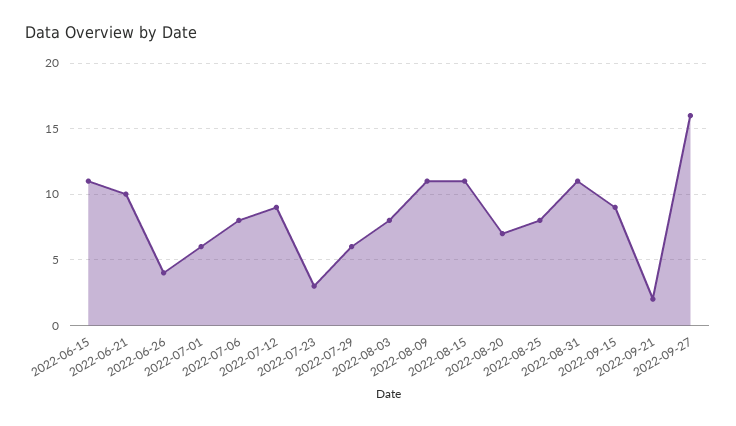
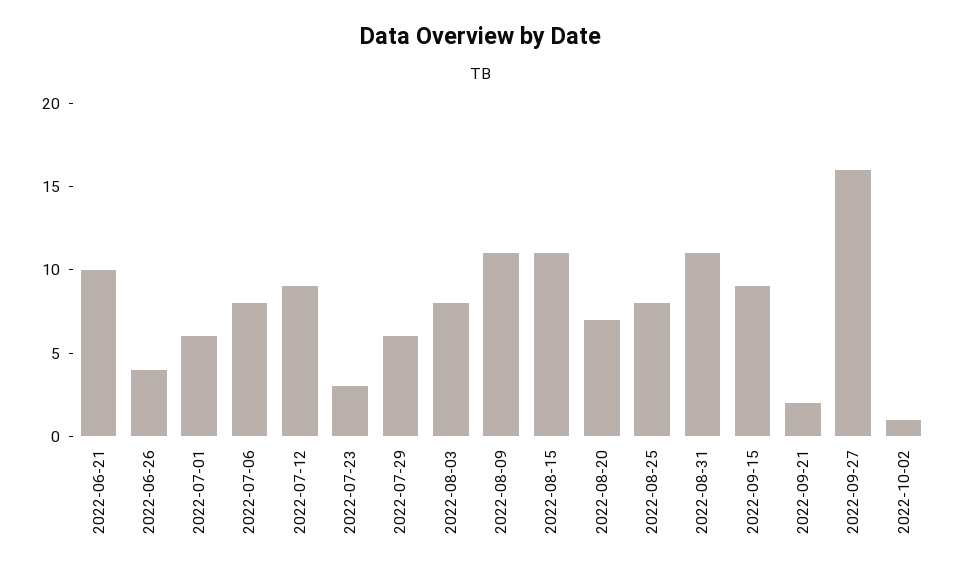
2022-06-15: 11 -> none
2022-10-02: none -> 1

